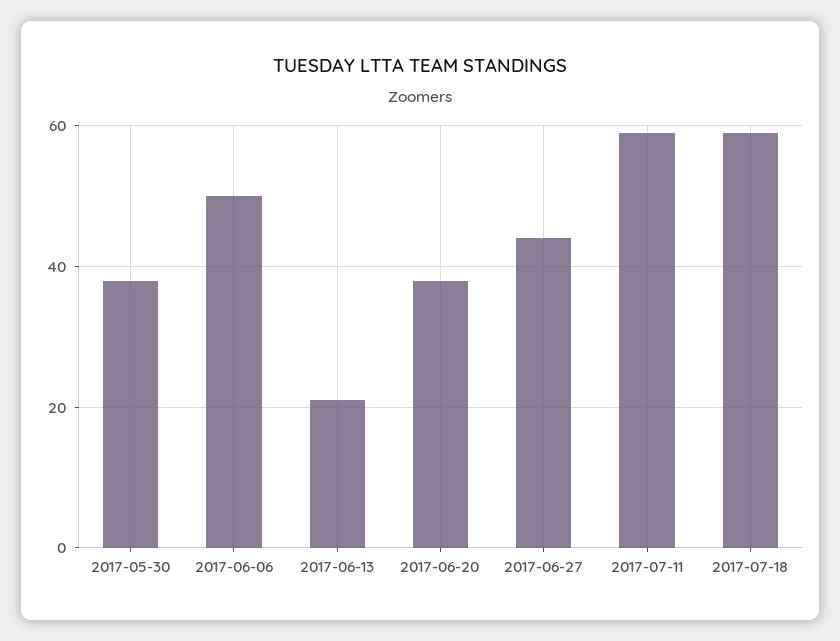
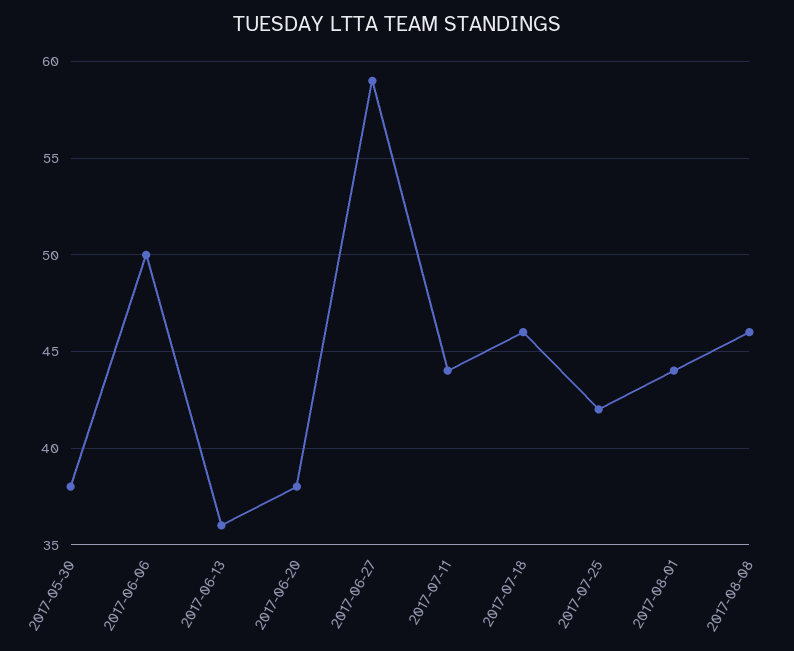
2017-06-13: 20 -> 36
2017-06-27: 45 -> 59
2017-07-11: 60 -> 44
2017-07-18: 60 -> 46
2017-07-25: none -> 42
2017-08-01: none -> 44
2017-08-08: none -> 46

